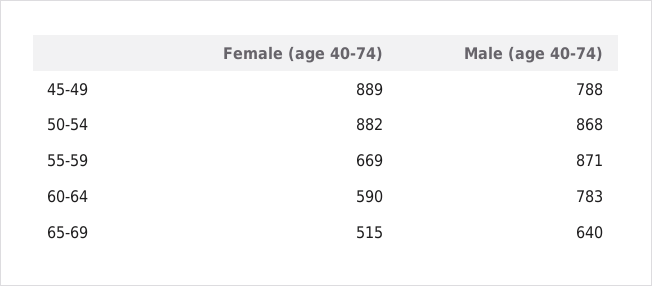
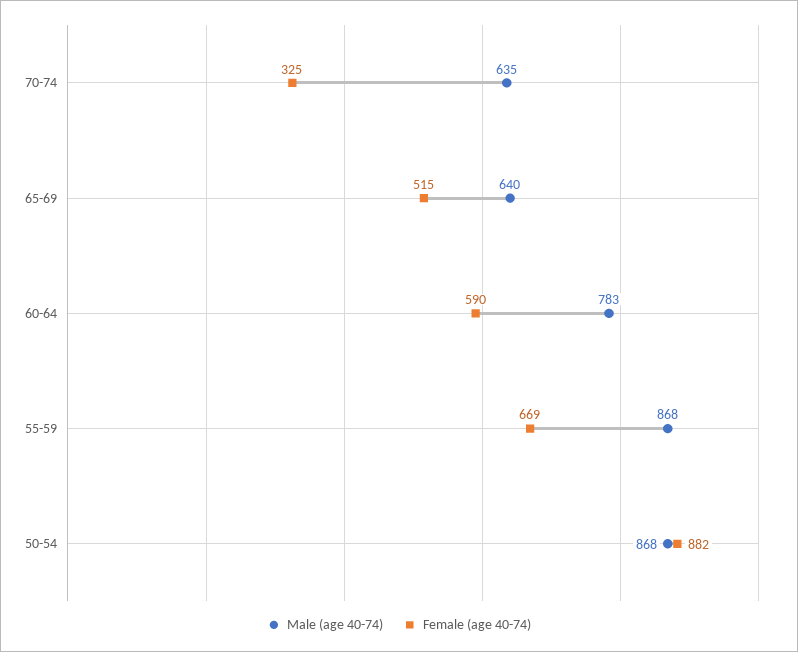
Female (age 40-74), 45-49: 889 -> none
Male (age 40-74), 45-49: 788 -> none
Male (age 40-74), 55-59: 871 -> 868
Male (age 40-74), 70-74: none -> 635
Female (age 40-74), 70-74: none -> 325

